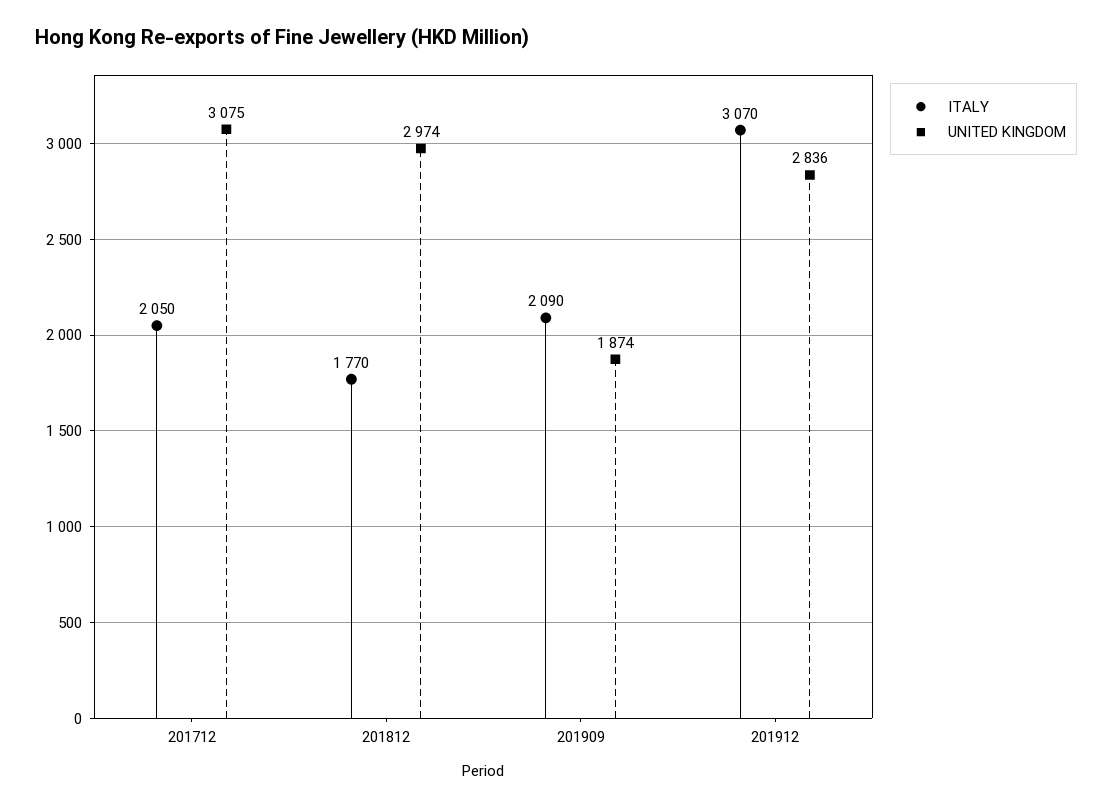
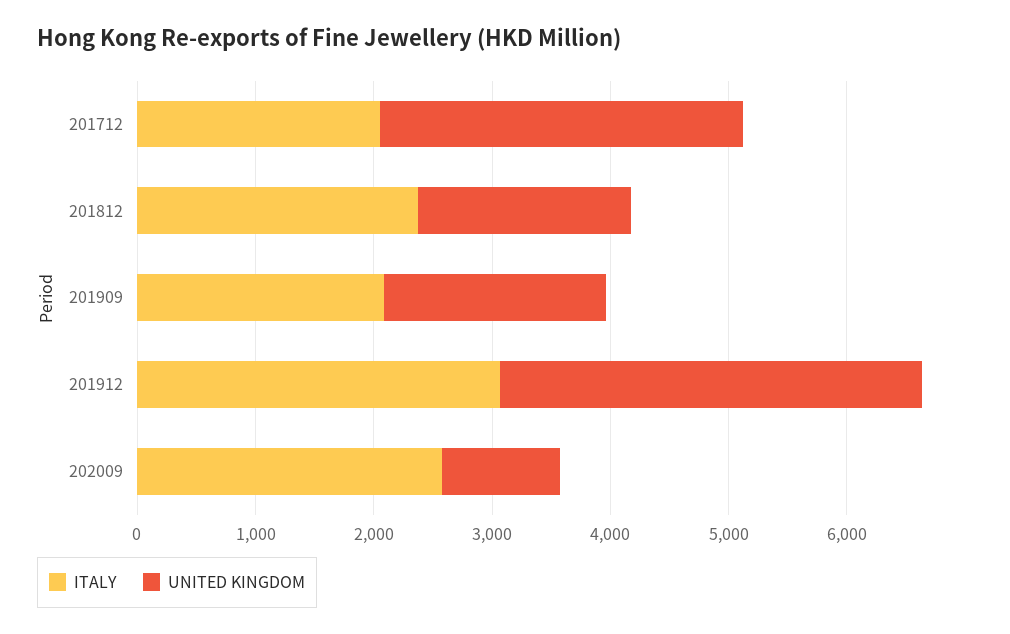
ITALY, 201812: 1770 -> 2400
UNITED KINGDOM, 201812: 2974 -> 1800
UNITED KINGDOM, 201912: 2836 -> 3600
ITALY, 202009: none -> 2600
UNITED KINGDOM, 202009: none -> 1000

